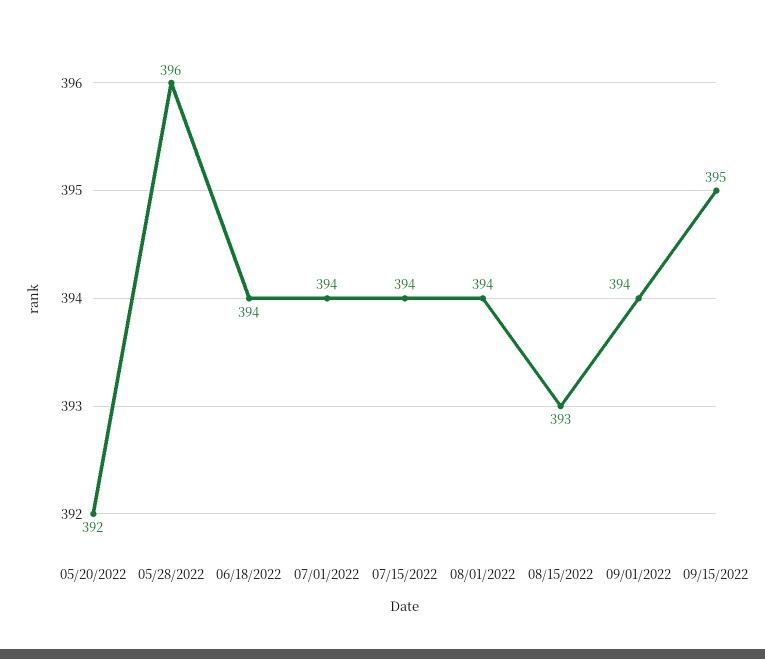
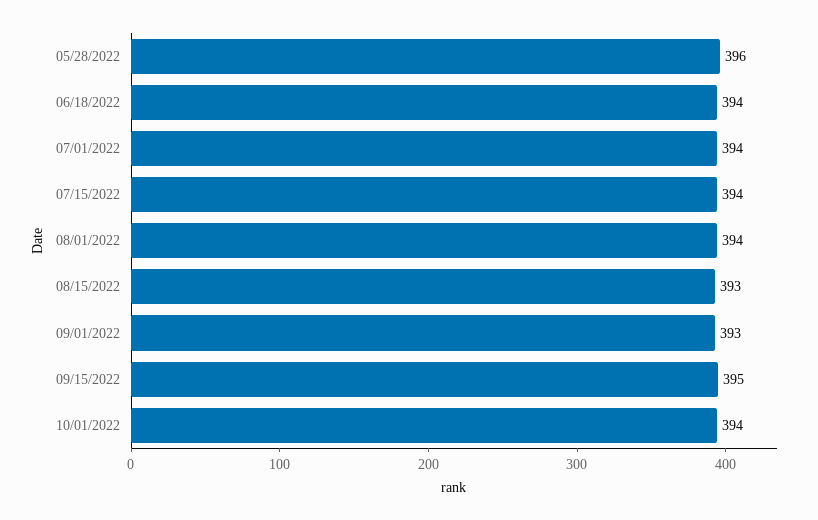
05/20/2022: 392 -> none
09/01/2022: 394 -> 393
10/01/2022: none -> 394

